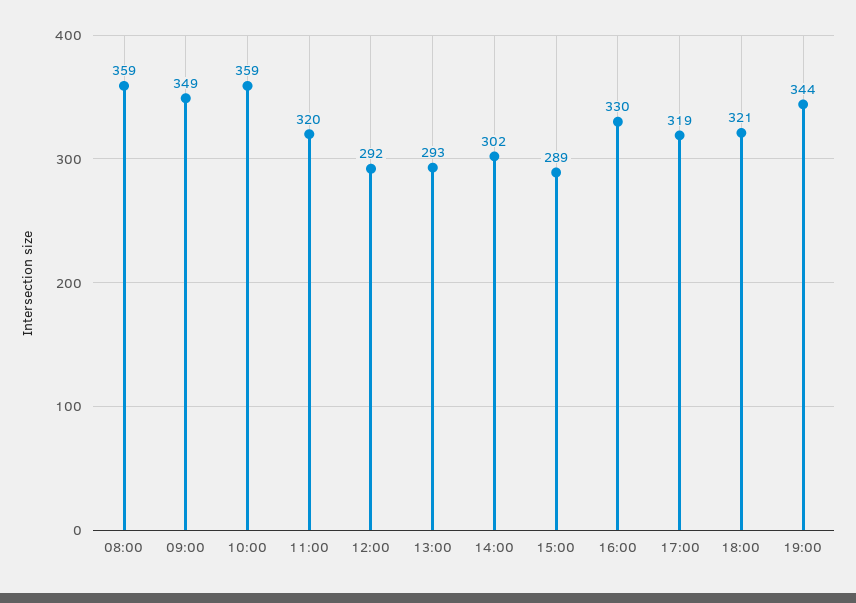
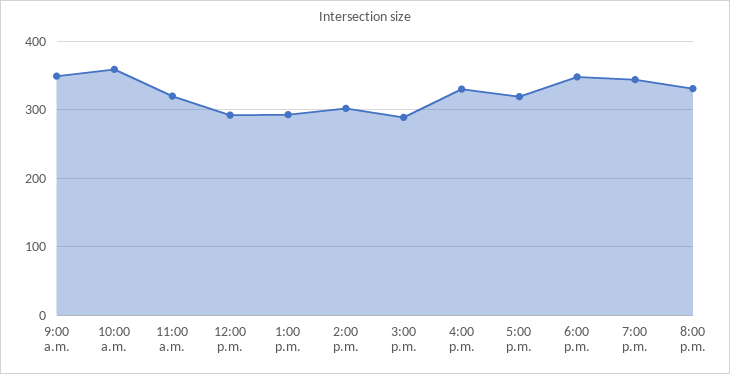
08:00: 359 -> none
18:00: 321 -> 350
8:00 p.m.: none -> 330

